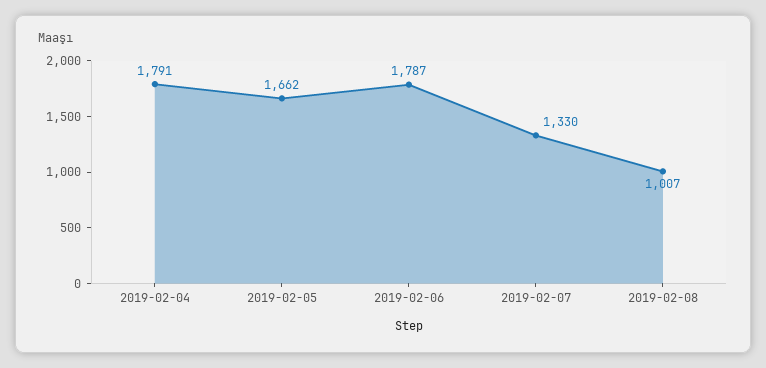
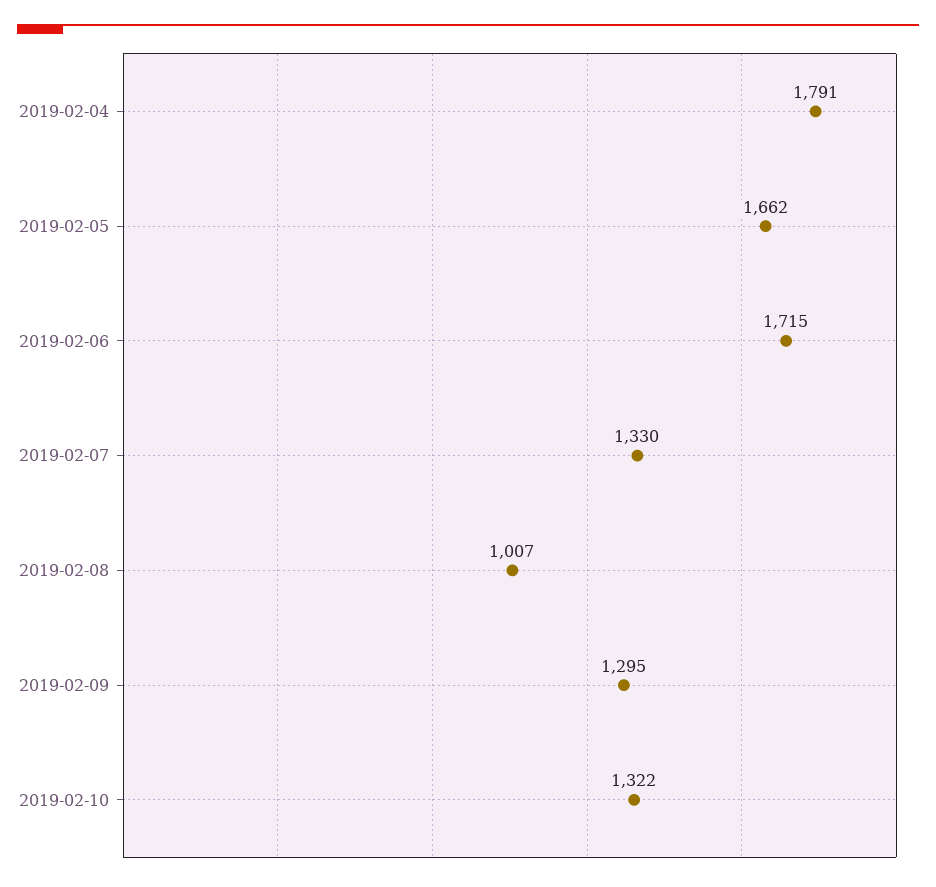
2019-02-06: 1787 -> 1715
2019-02-09: none -> 1295
2019-02-10: none -> 1322

